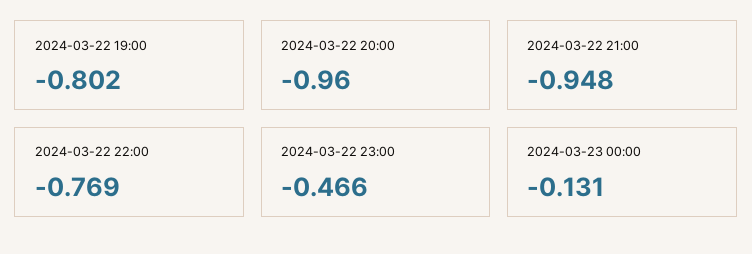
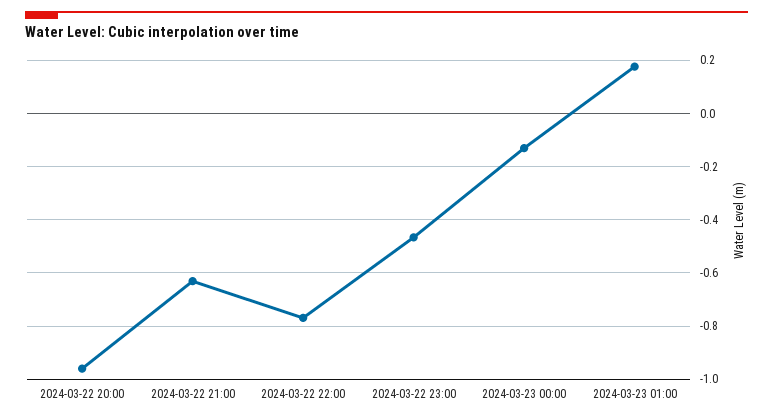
2024-03-22 19:00: -0.802 -> none
2024-03-22 21:00: -0.948 -> -0.625
2024-03-23 01:00: none -> 0.175

